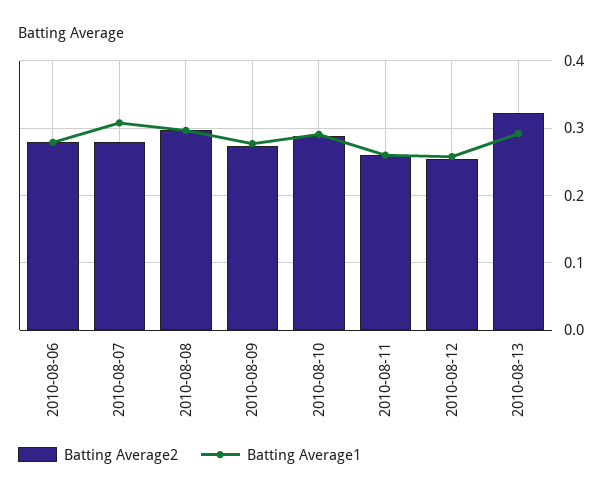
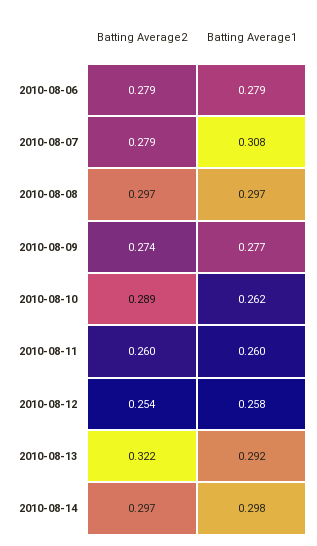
Batting Average1, 2010-08-10: 0.29 -> 0.262
Batting Average2, 2010-08-14: none -> 0.297
Batting Average1, 2010-08-14: none -> 0.298

